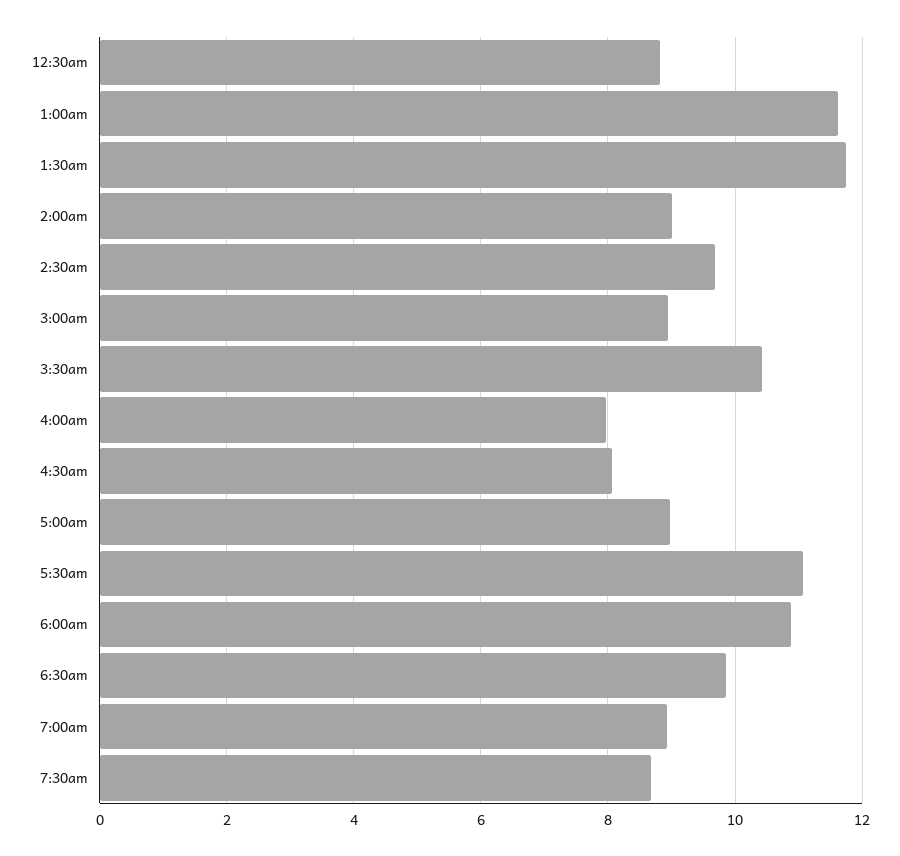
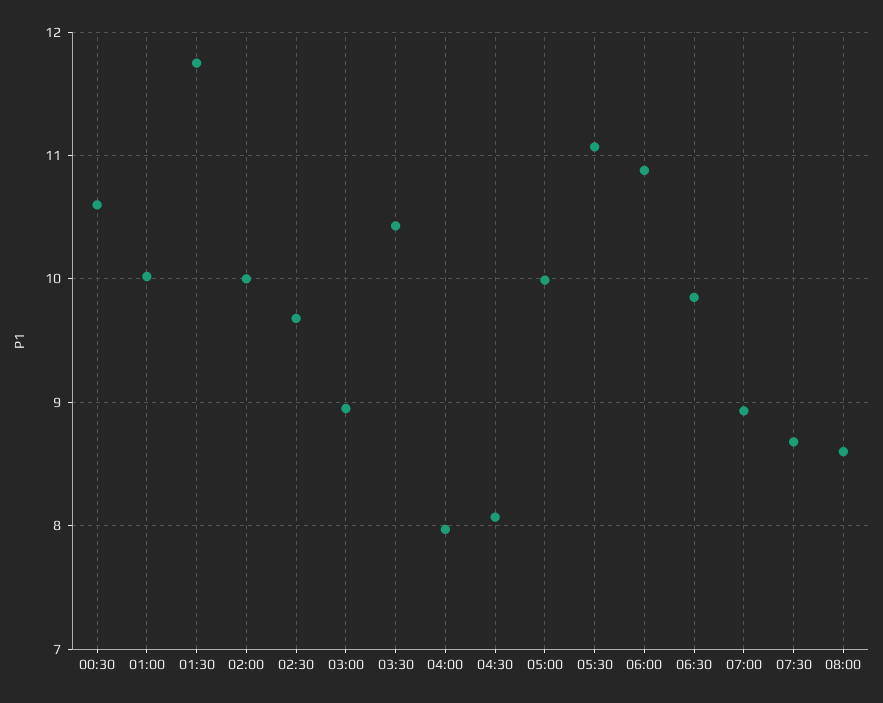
12:30am: 8.8 -> 10.6
1:00am: 11.6 -> 10
2:00am: 9 -> 10
5:00am: 9 -> 10
08:00: none -> 8.6

